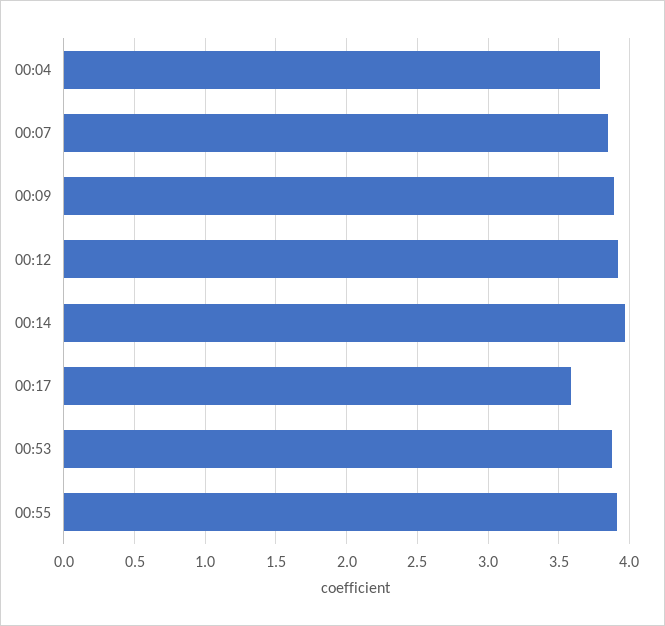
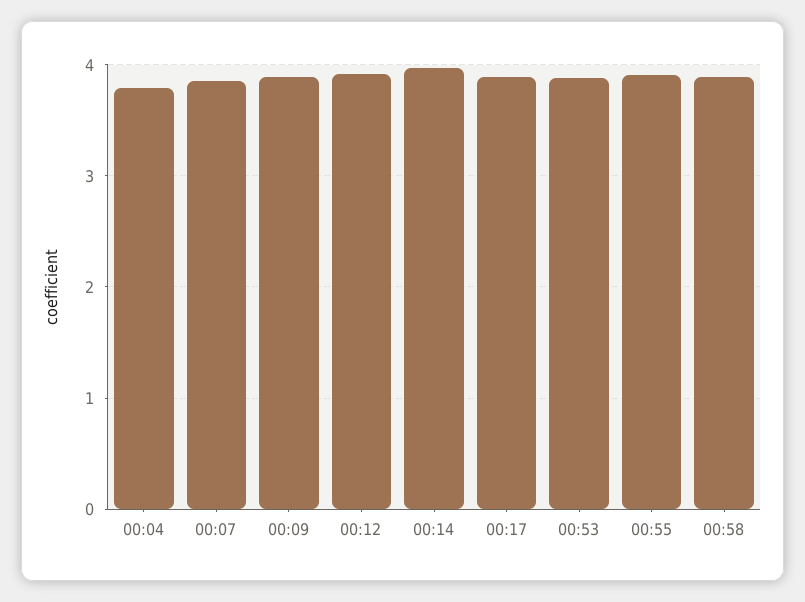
00:17: 3.6 -> 3.9
00:58: none -> 3.9

